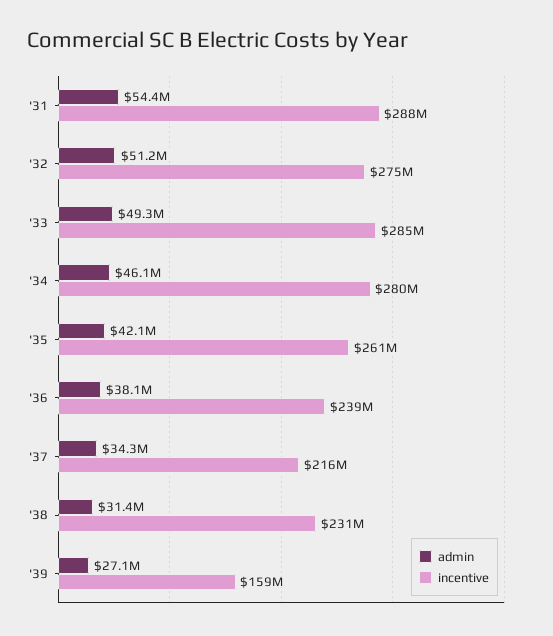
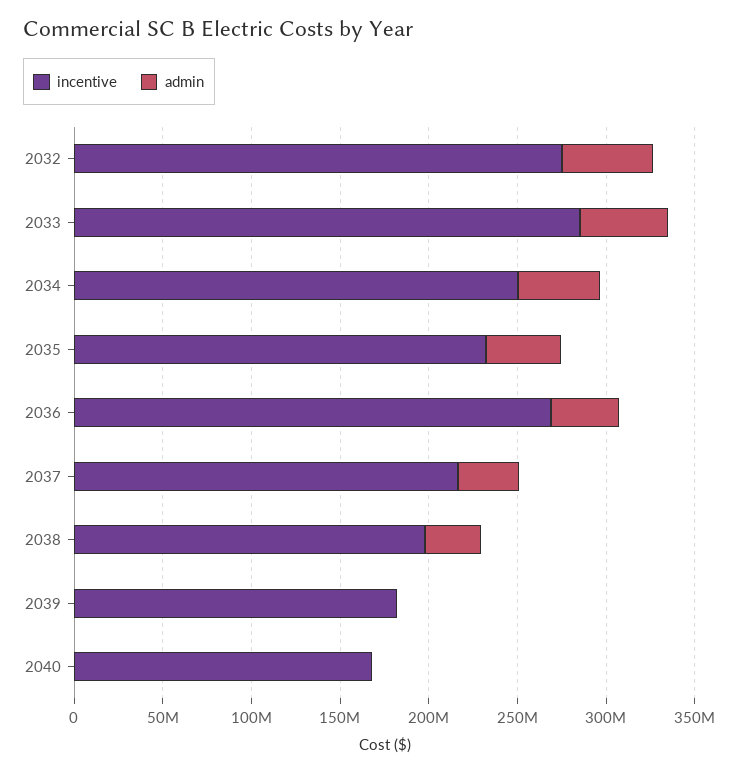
admin, '31: 54400000 -> none
incentive, '31: 288000000 -> none
incentive, '34: 280000000 -> 250000000
incentive, '35: 261000000 -> 230000000
incentive, '36: 239000000 -> 270000000
incentive, '38: 231000000 -> 200000000
admin, '39: 27100000 -> 0
incentive, '39: 159000000 -> 180000000
incentive, 2040: none -> 170000000
admin, 2040: none -> 0

